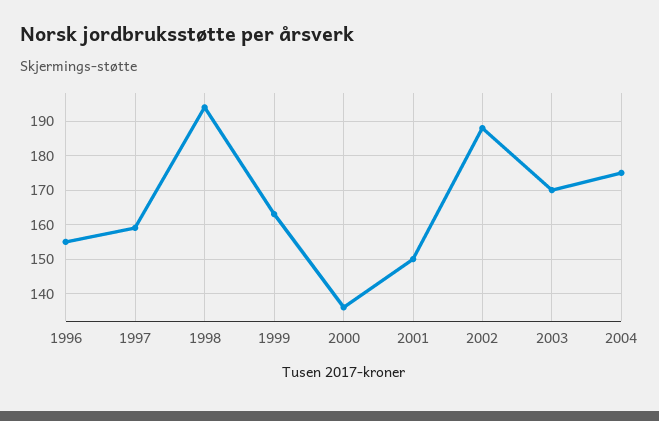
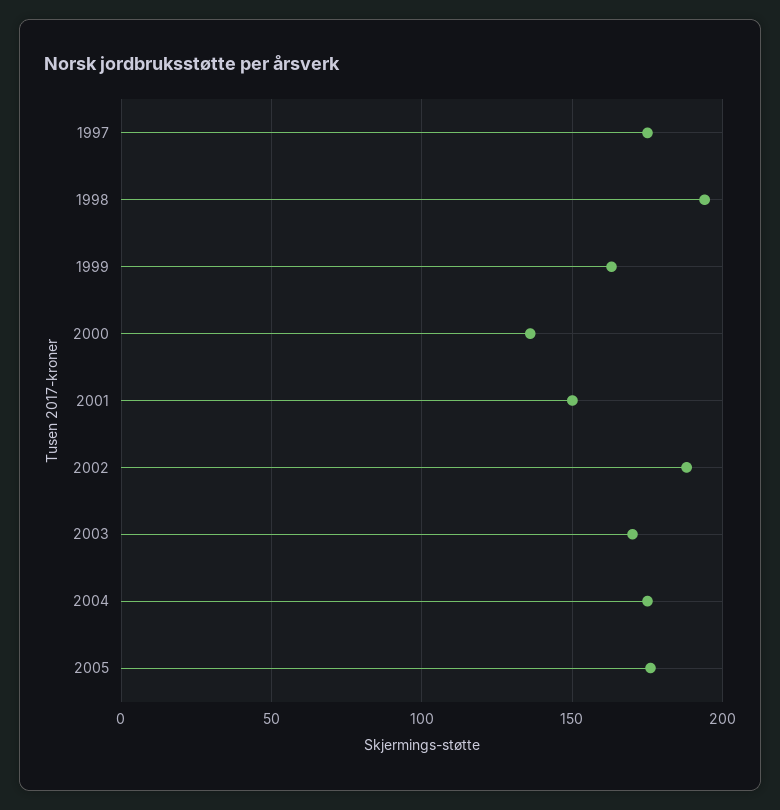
1996: 155 -> none
1997: 160 -> 175
2005: none -> 175

